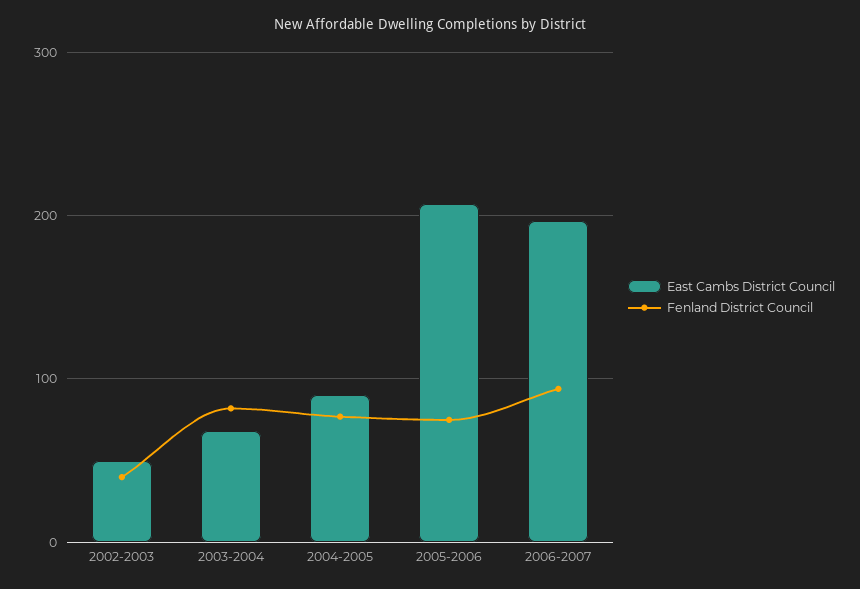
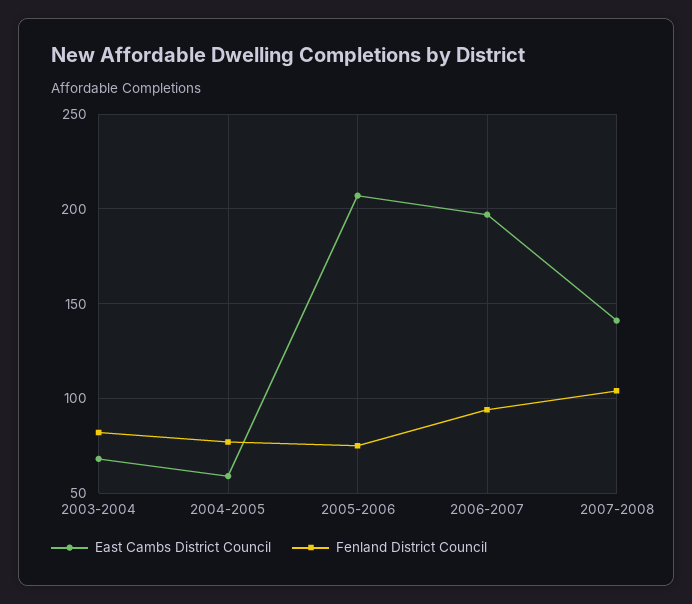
East Cambs District Council, 2002-2003: 50 -> none
Fenland District Council, 2002-2003: 40 -> none
East Cambs District Council, 2004-2005: 90 -> 60
East Cambs District Council, 2007-2008: none -> 140
Fenland District Council, 2007-2008: none -> 105

